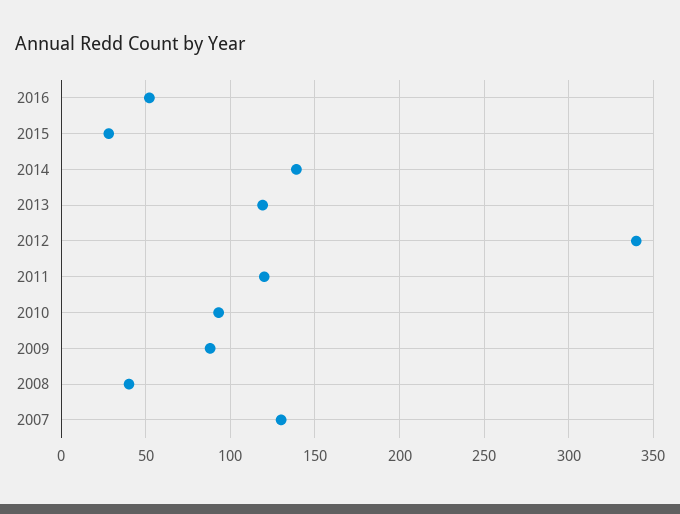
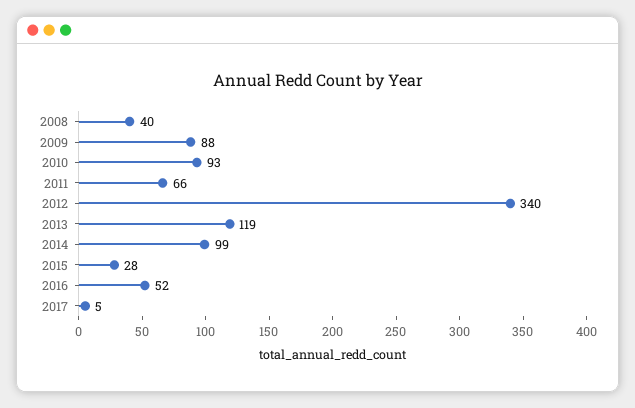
2014: 140 -> 99
2011: 120 -> 66
2007: 130 -> none
2017: none -> 5

